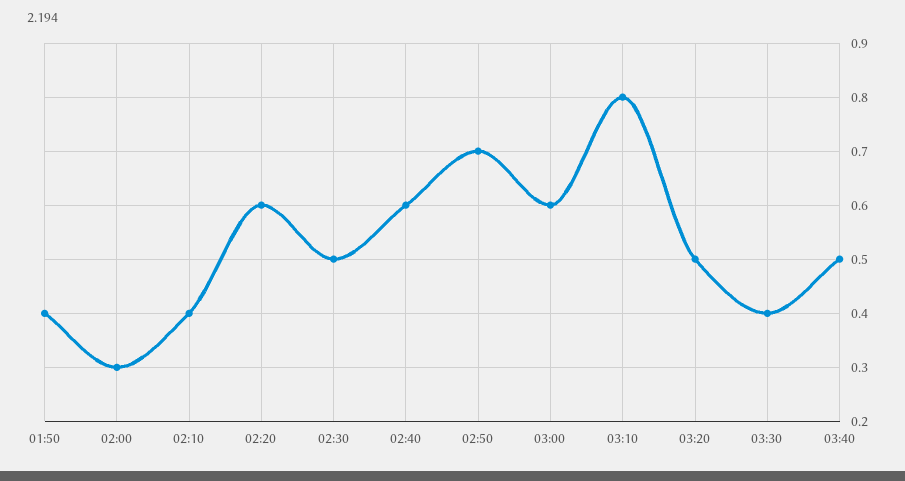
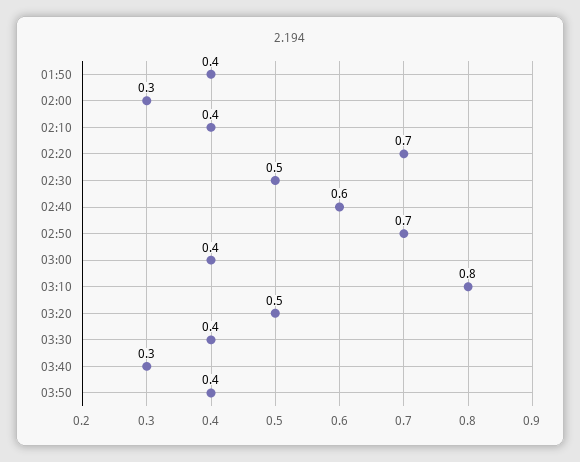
02:20: 0.6 -> 0.7
03:00: 0.6 -> 0.4
03:40: 0.5 -> 0.3
03:50: none -> 0.4

